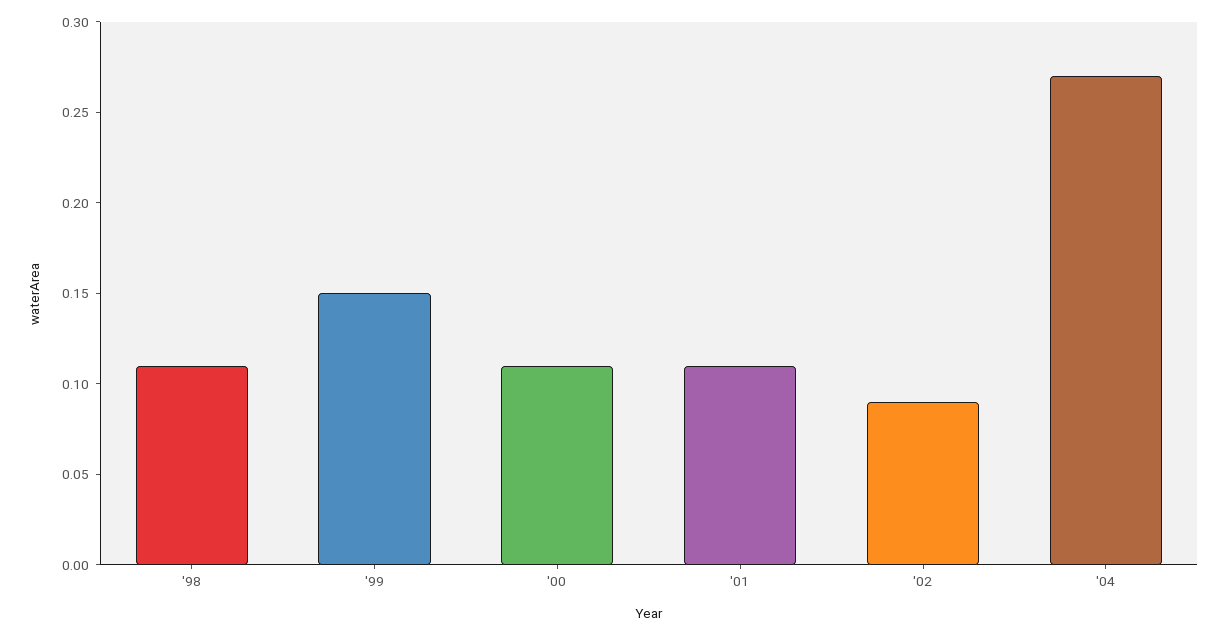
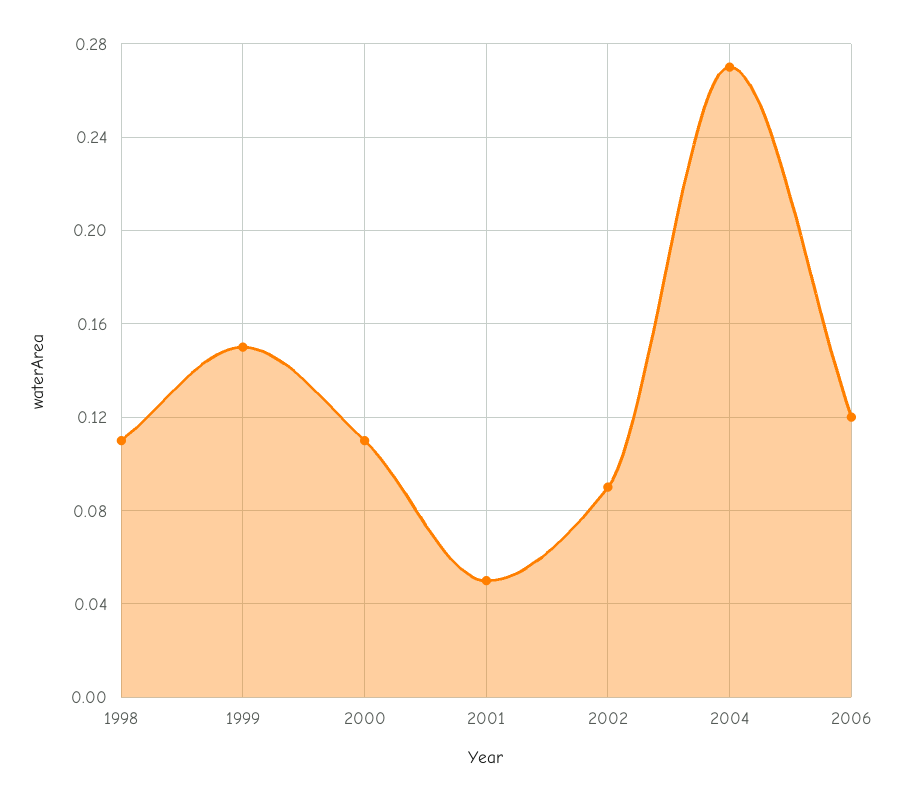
'01: 0.11 -> 0.05
2006: none -> 0.12

